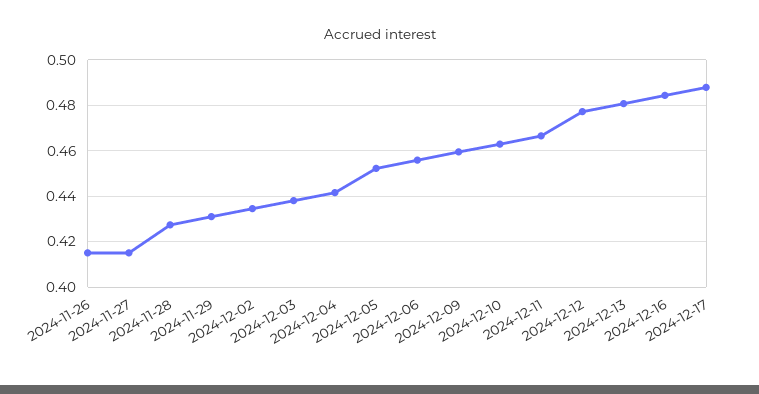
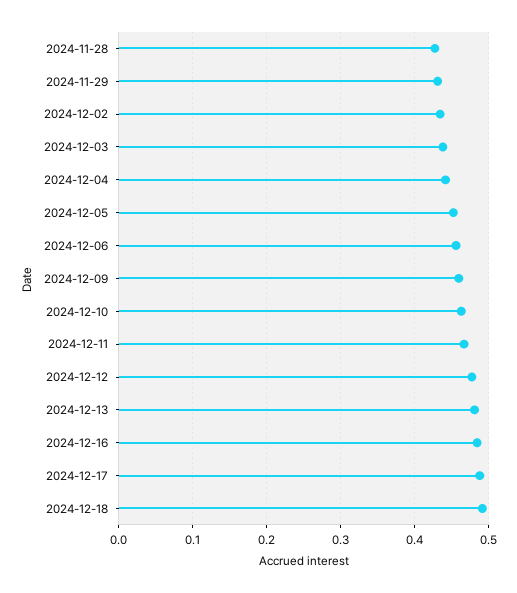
2024-11-26: 0.415 -> none
2024-11-27: 0.415 -> none
2024-12-18: none -> 0.49

